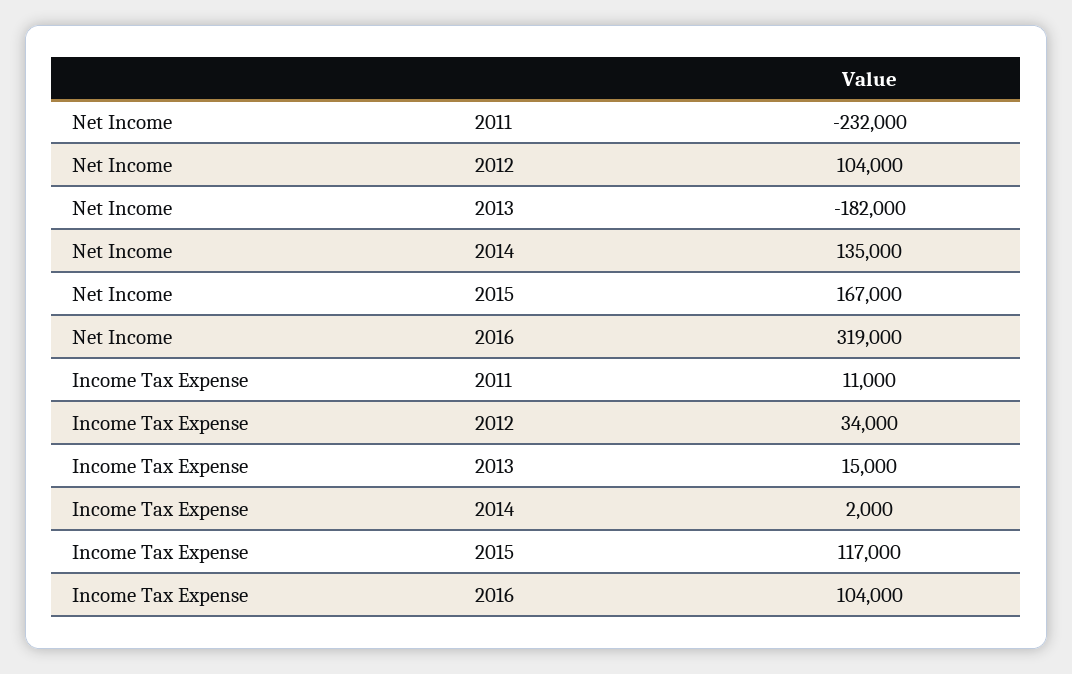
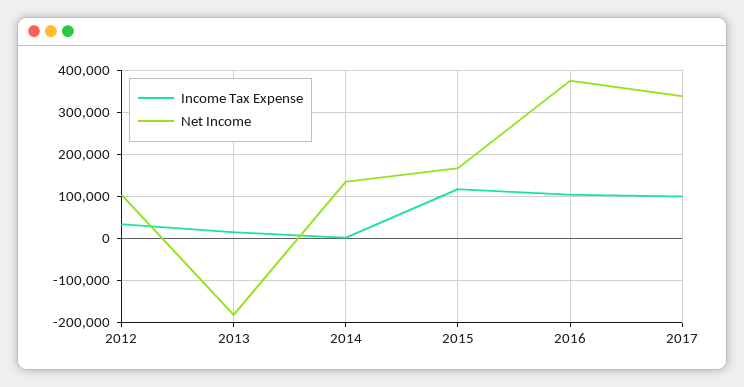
Net Income, 2011: -232000 -> none
Net Income, 2016: 319000 -> 380000
Income Tax Expense, 2011: 11000 -> none
Income Tax Expense, 2017: none -> 100000
Net Income, 2017: none -> 340000

